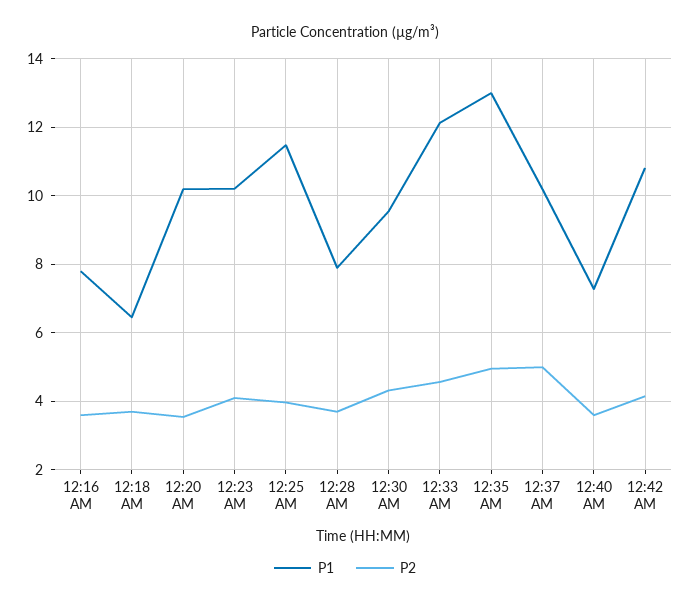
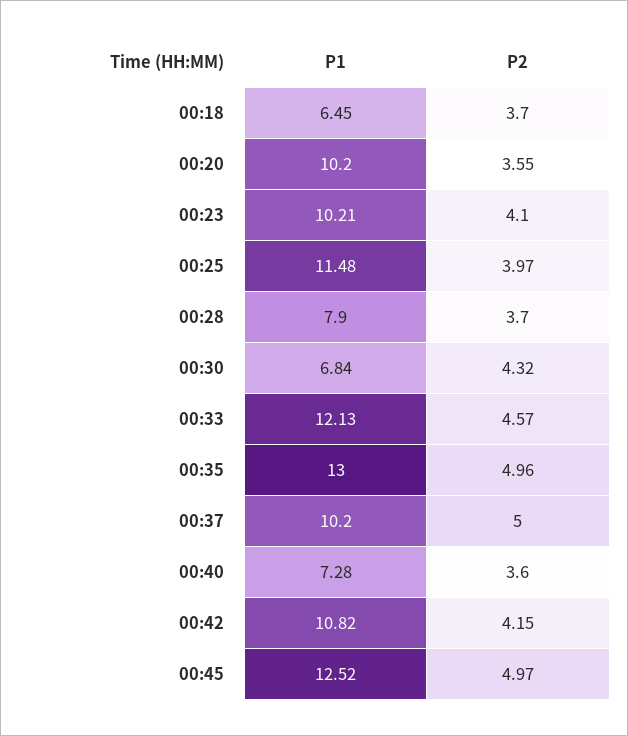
P1, 12:16 AM: 7.8 -> none
P2, 12:16 AM: 3.6 -> none
P1, 12:30 AM: 9.6 -> 6.84
P1, 00:45: none -> 12.52
P2, 00:45: none -> 4.97

